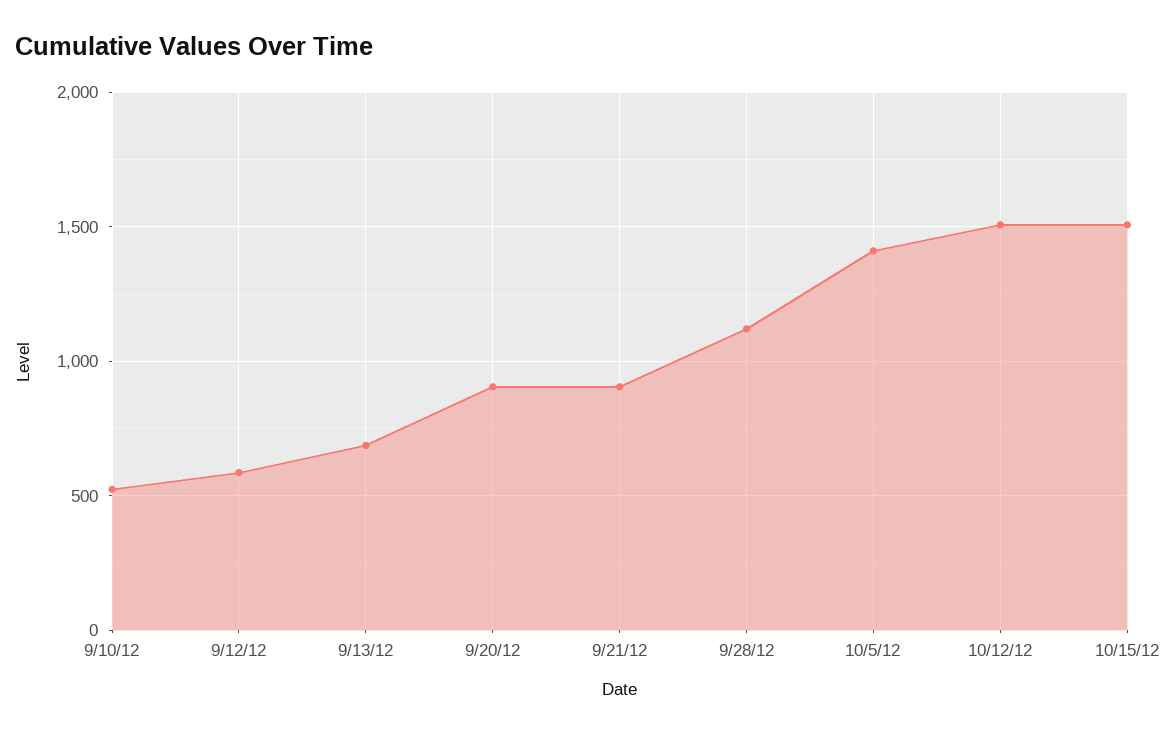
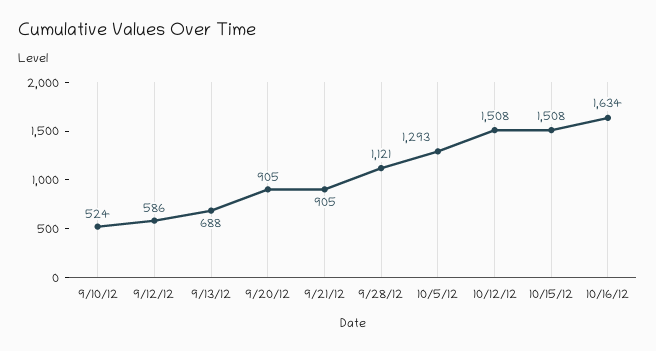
10/5/12: 1400 -> 1293
10/16/12: none -> 1634

